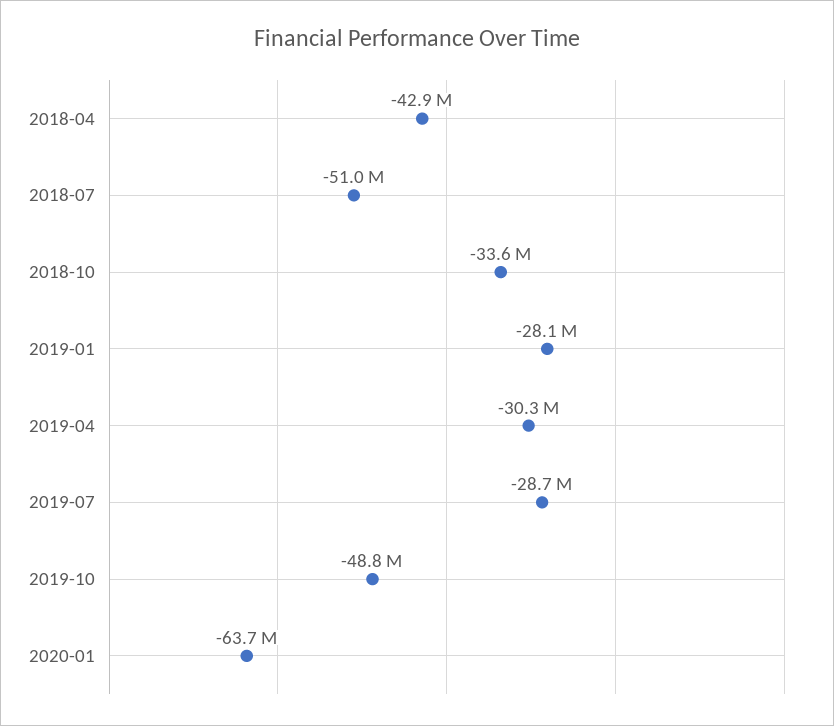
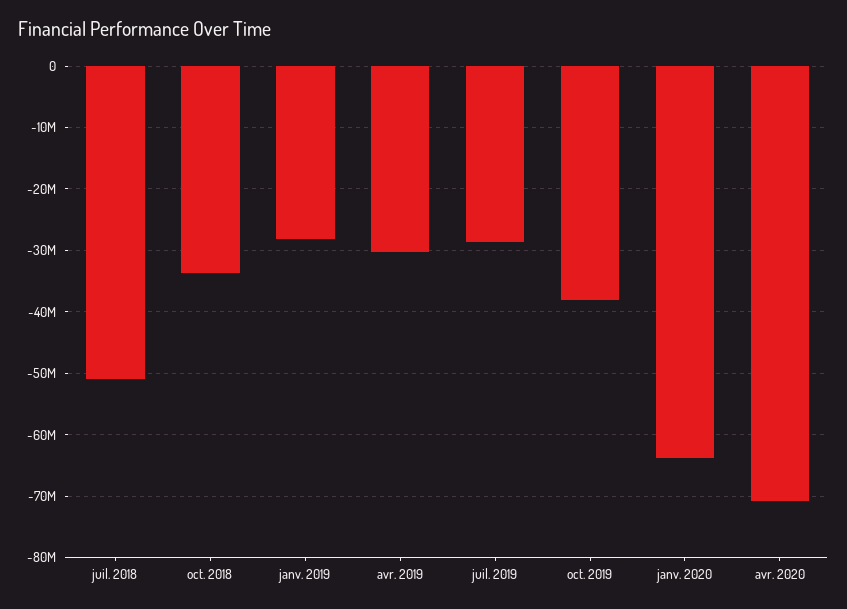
2018-04: -42900000 -> none
2019-10: -48800000 -> -38000000
avr. 2020: none -> -71000000

